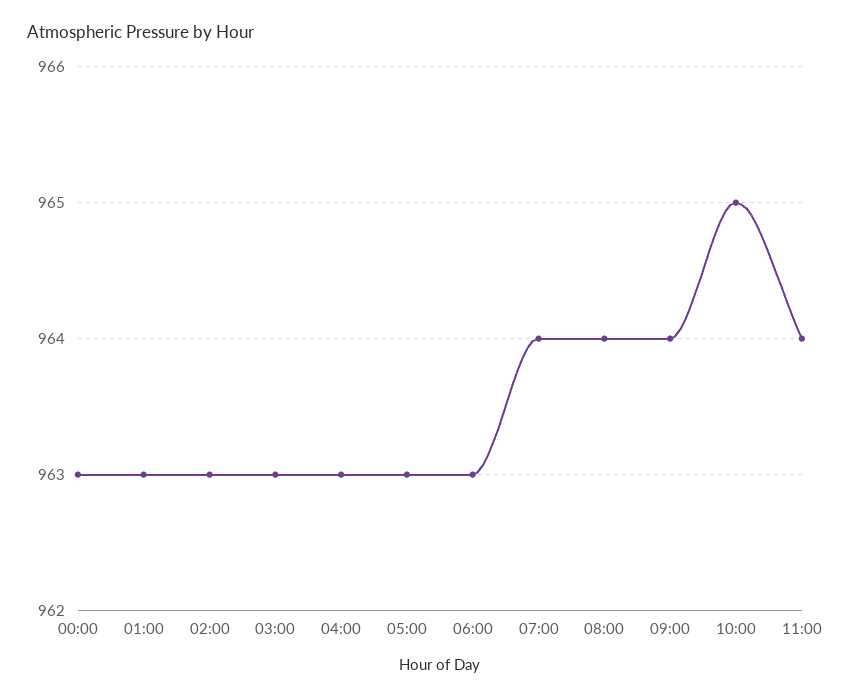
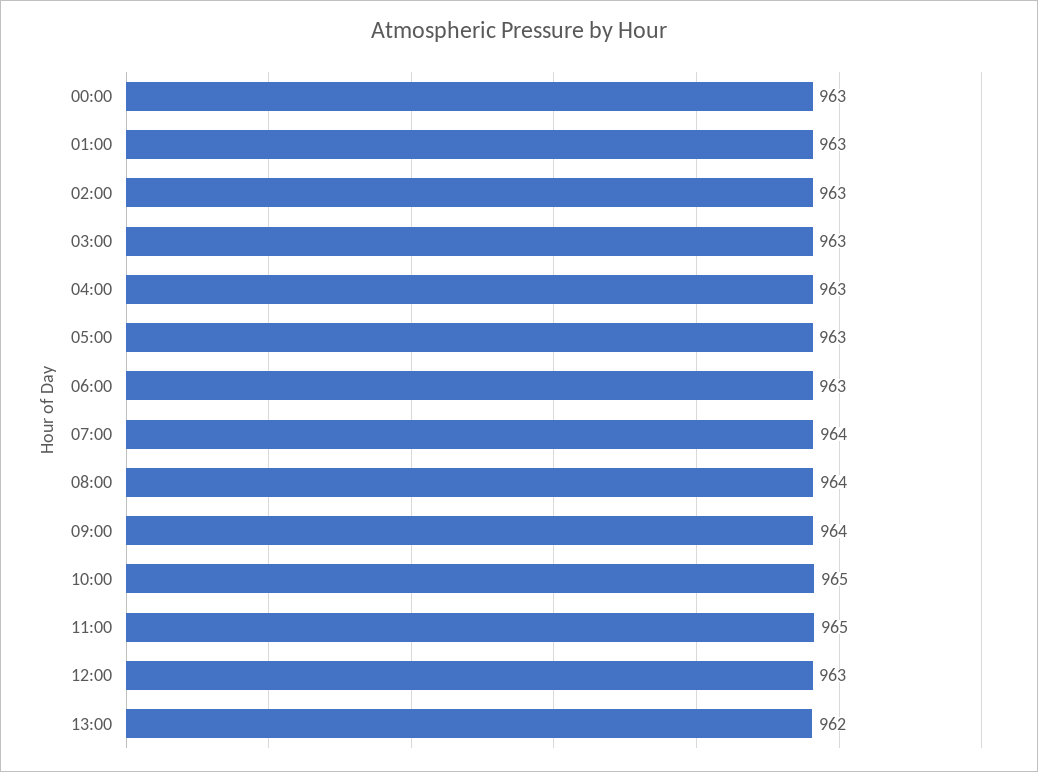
11:00: 964 -> 965
12:00: none -> 963
13:00: none -> 962

